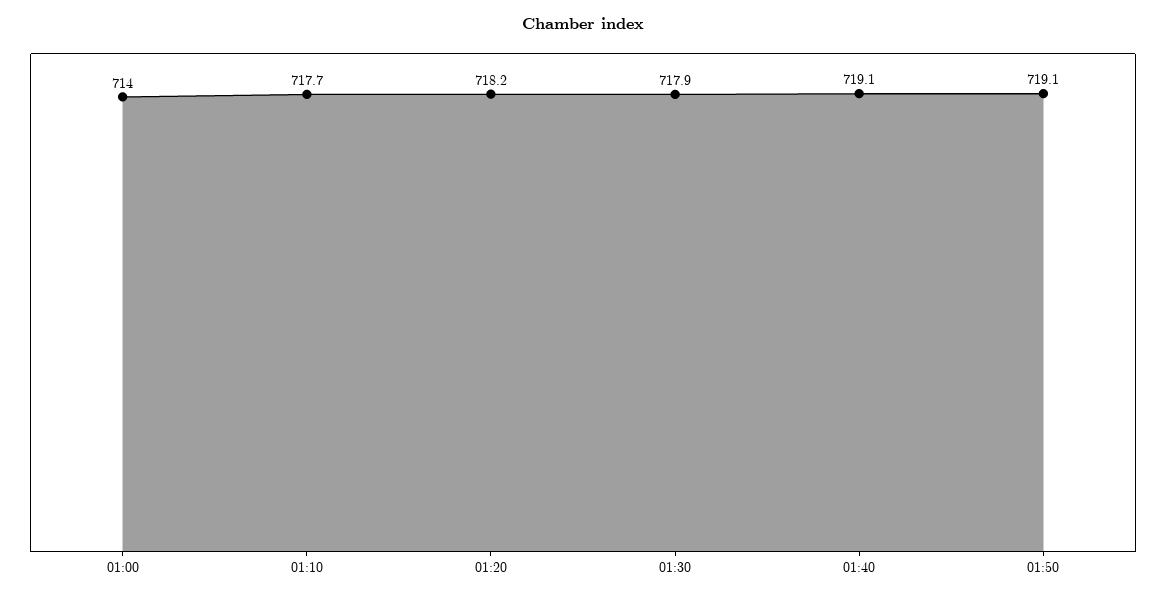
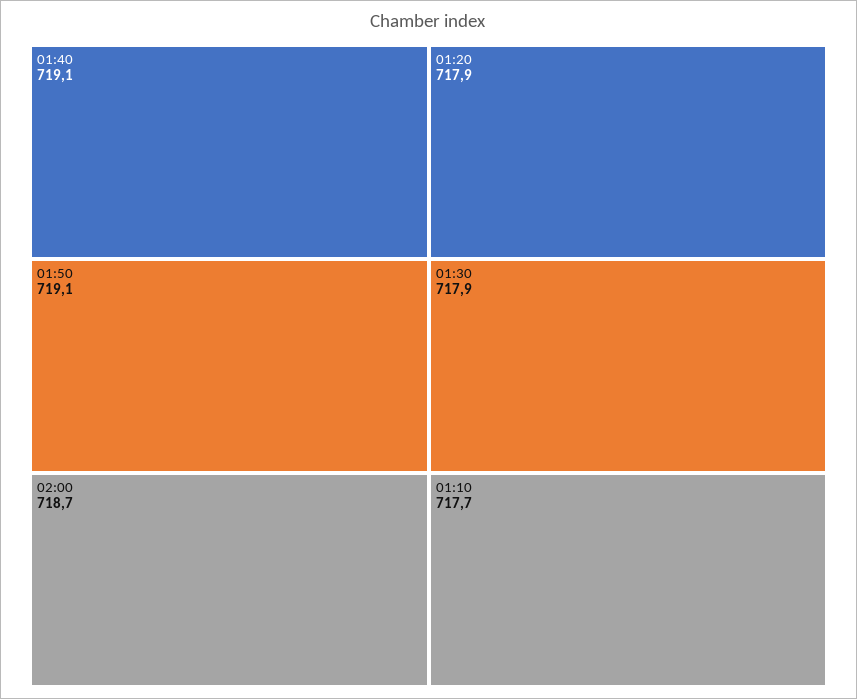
01:00: 714 -> none
01:20: 718.2 -> 717.9
02:00: none -> 718.7

